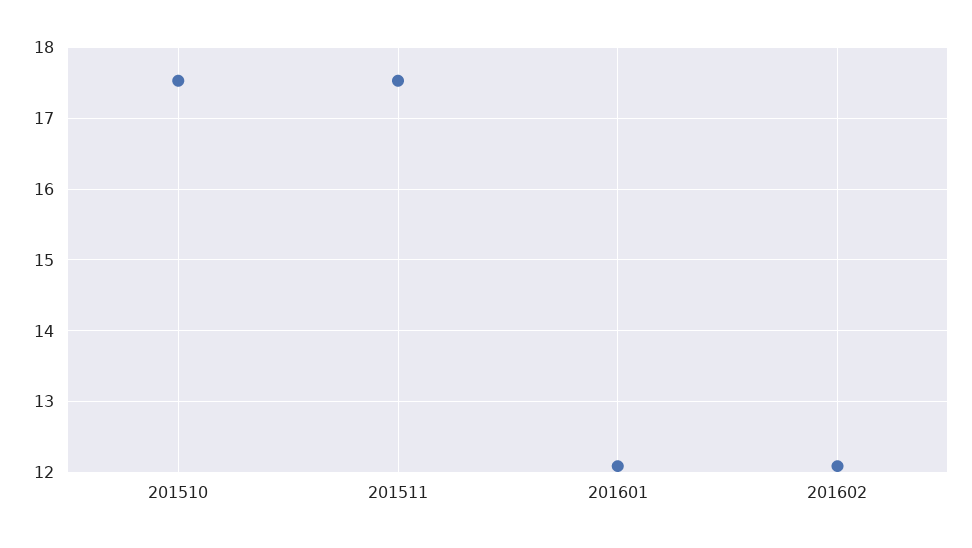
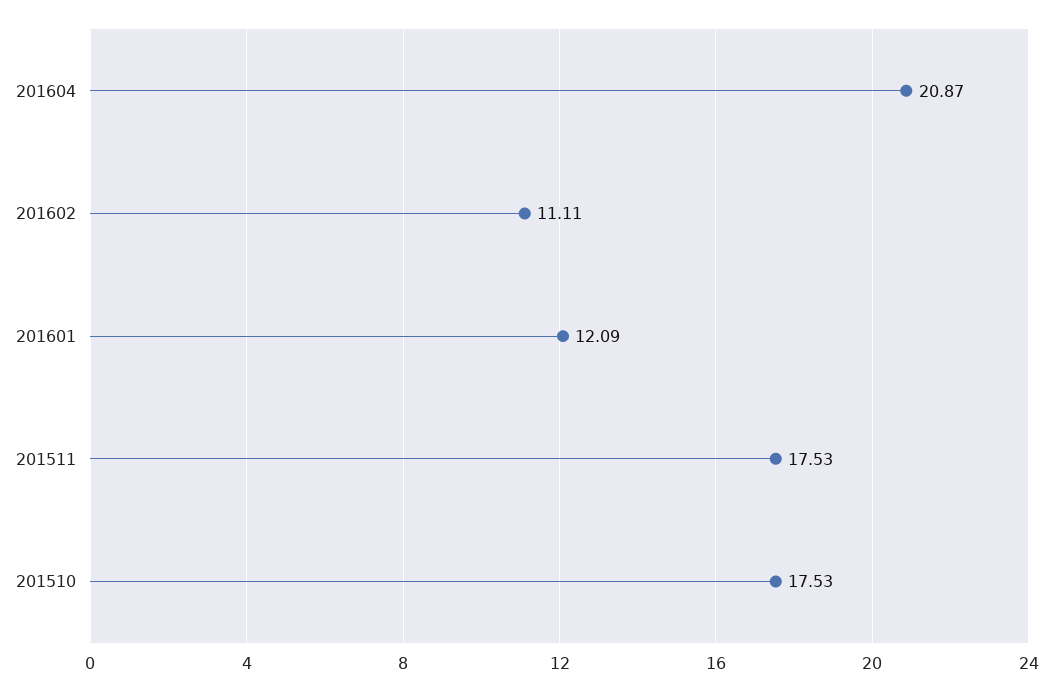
201602: 12.1 -> 11.11
201604: none -> 20.87

